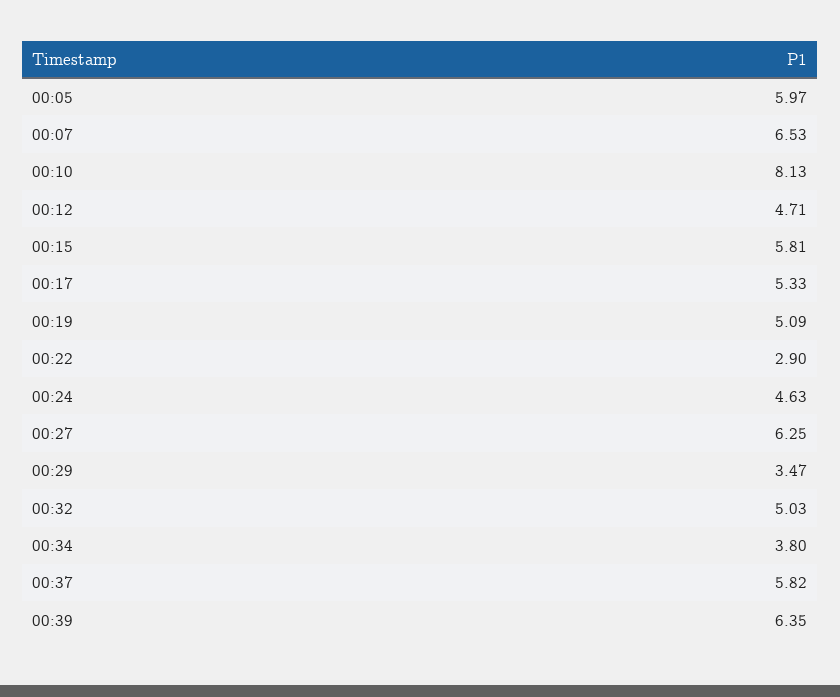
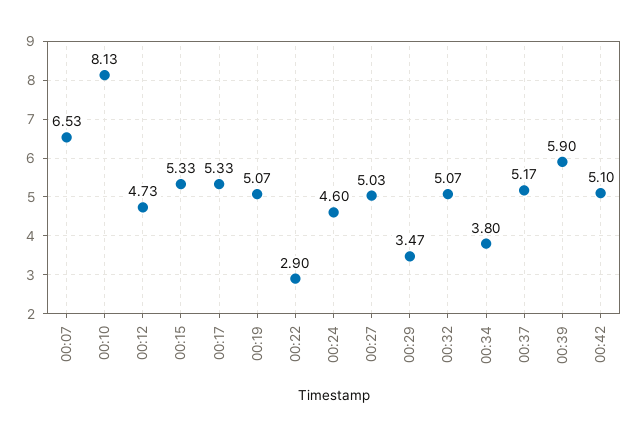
00:05: 5.97 -> none
00:12: 4.71 -> 4.73
00:15: 5.81 -> 5.33
00:19: 5.09 -> 5.07
00:24: 4.63 -> 4.6
00:27: 6.25 -> 5.03
00:32: 5.03 -> 5.07
00:37: 5.82 -> 5.17
00:39: 6.35 -> 5.9
00:42: none -> 5.1

